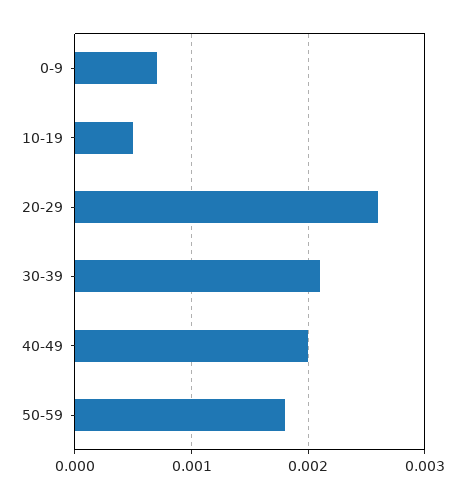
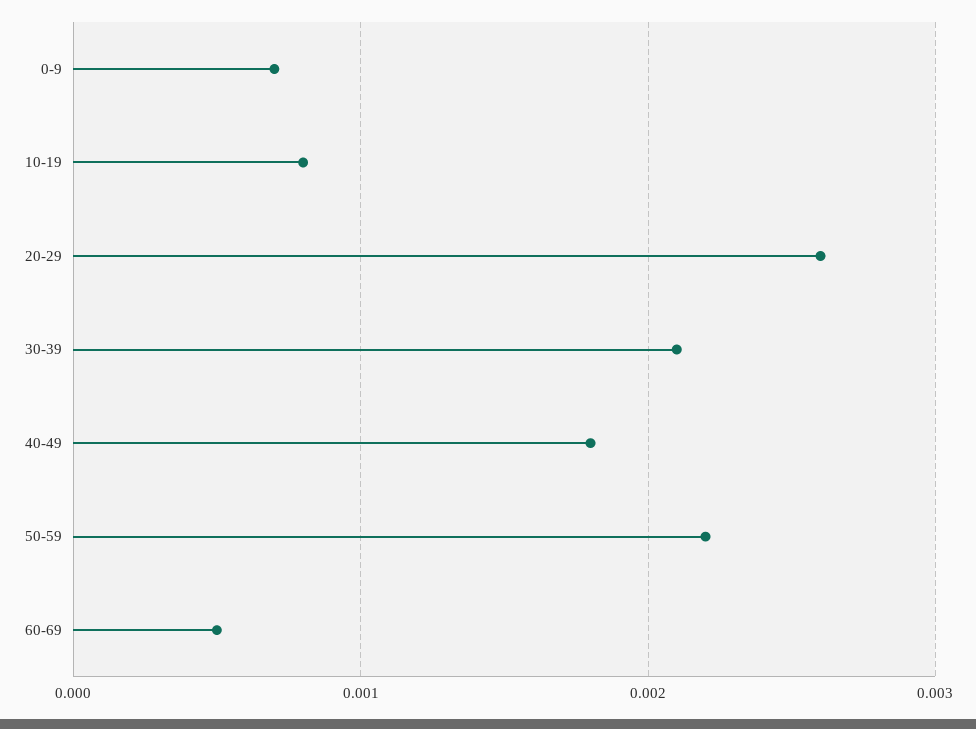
10-19: 0.0005 -> 0.0008
40-49: 0.002 -> 0.0018
50-59: 0.0018 -> 0.0022
60-69: none -> 0.0005

